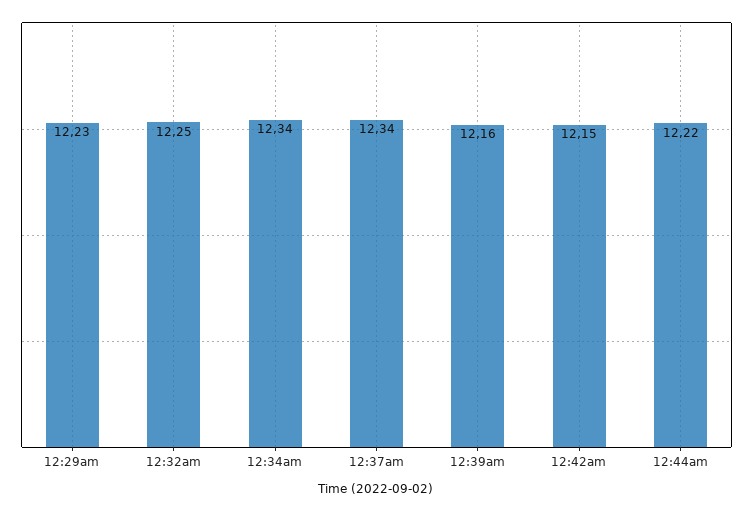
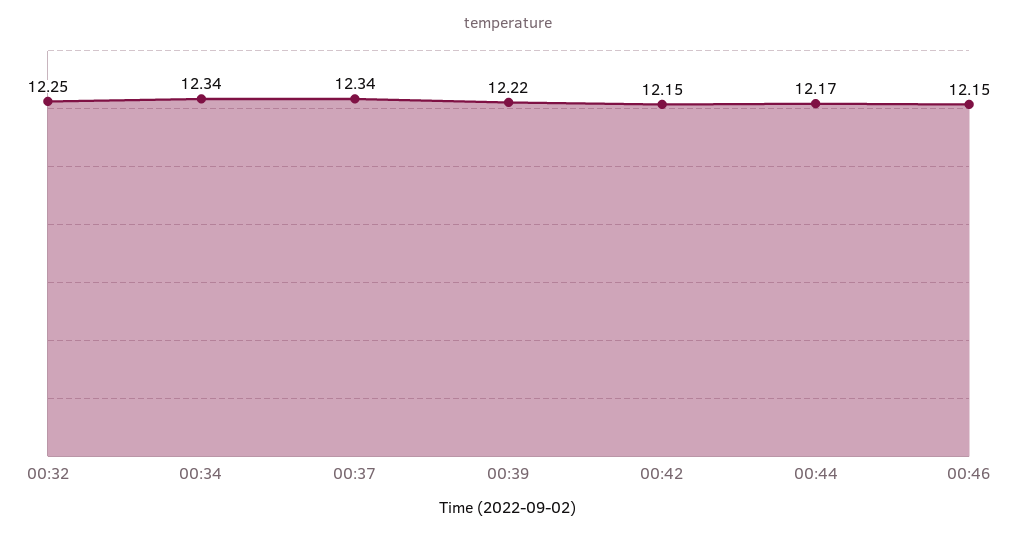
12:29am: 12.23 -> none
12:39am: 12.16 -> 12.22
12:44am: 12.22 -> 12.17
00:46: none -> 12.15

